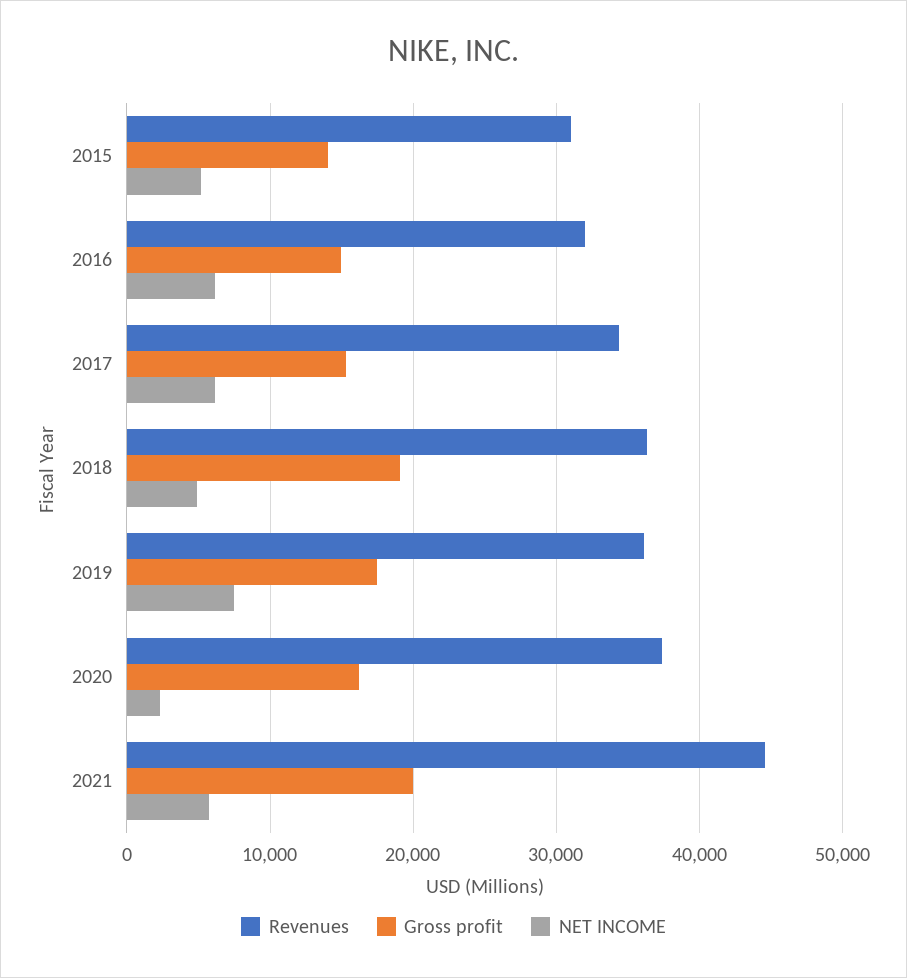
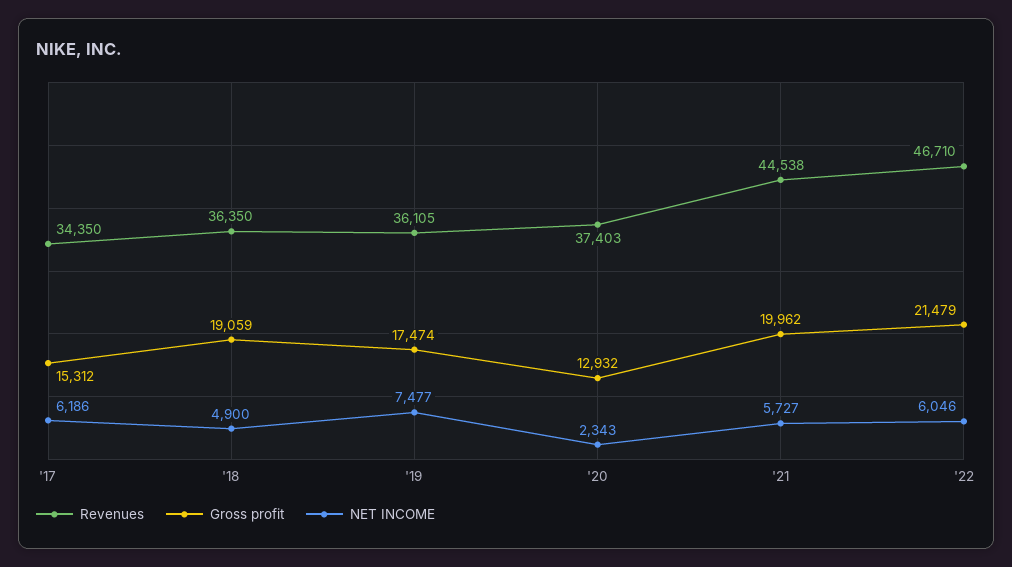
Revenues, 2015: 31000 -> none
Gross profit, 2015: 14000 -> none
NET INCOME, 2015: 5000 -> none
Revenues, 2016: 32000 -> none
Gross profit, 2016: 15000 -> none
NET INCOME, 2016: 6000 -> none
Gross profit, 2020: 16000 -> 12932
Revenues, '22: none -> 46710
Gross profit, '22: none -> 21479
NET INCOME, '22: none -> 6046

